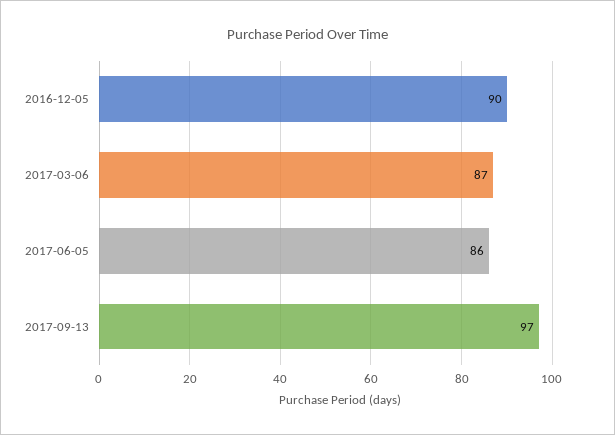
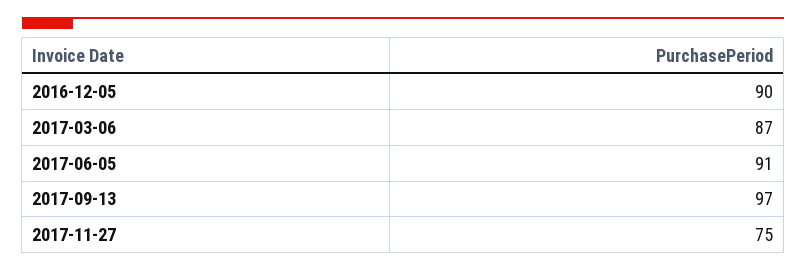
2017-06-05: 86 -> 91
2017-11-27: none -> 75

